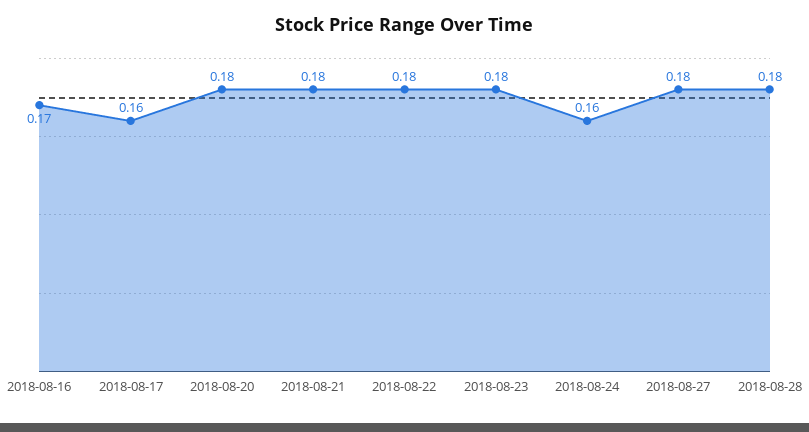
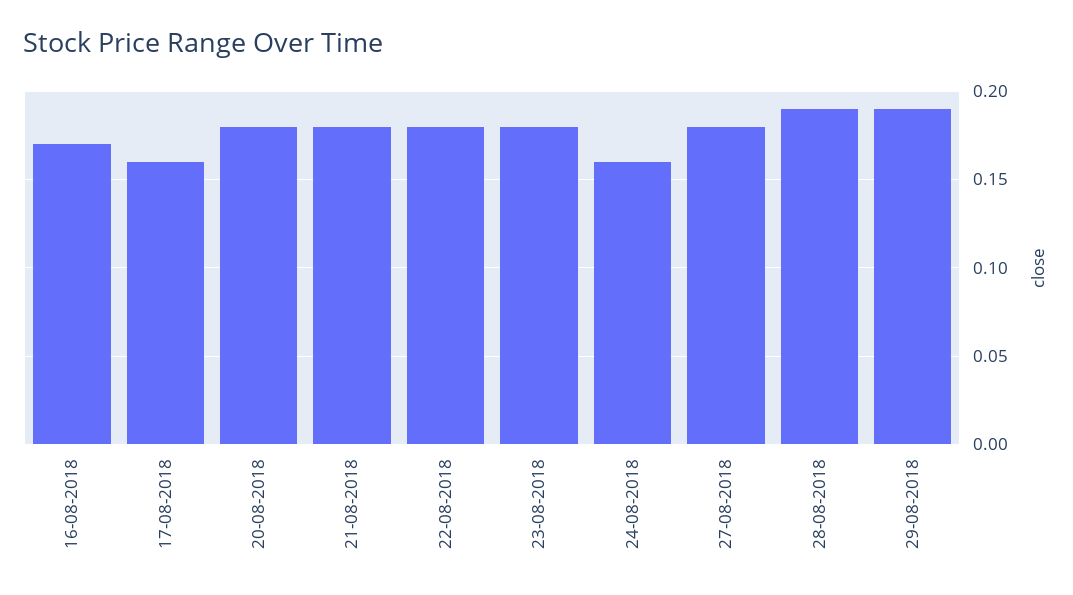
2018-08-28: 0.18 -> 0.19
29-08-2018: none -> 0.19

